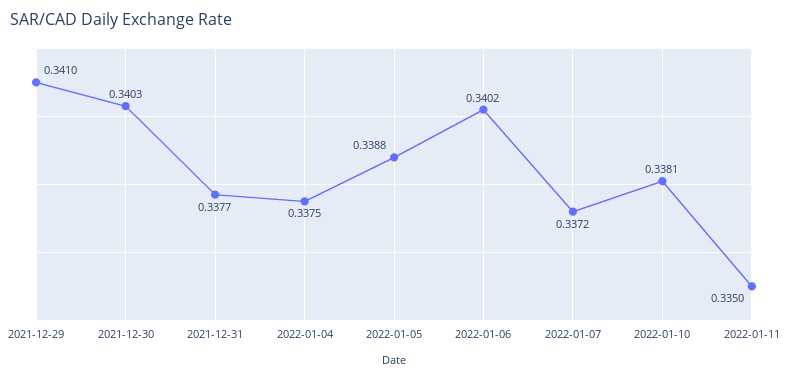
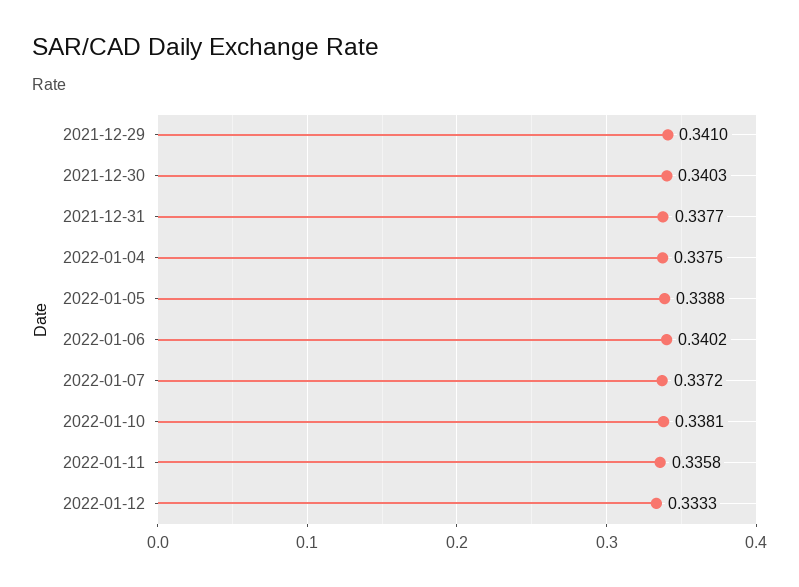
2022-01-11: 0.335 -> 0.3358
2022-01-12: none -> 0.3333

